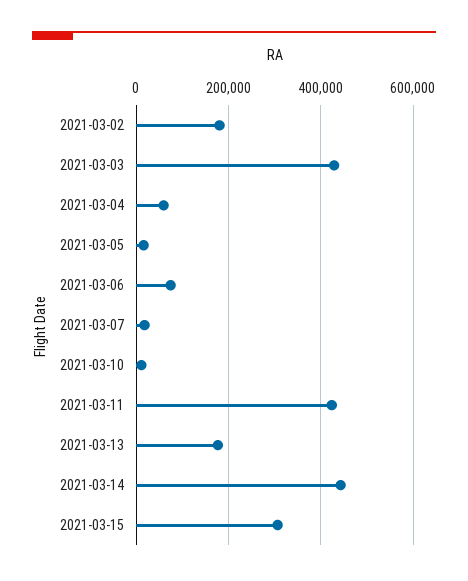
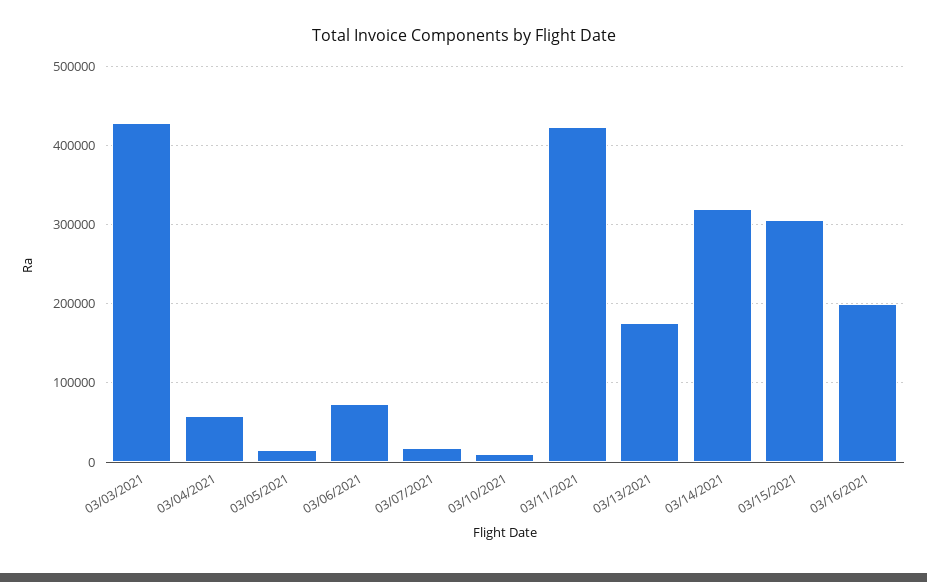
2021-03-02: 180000 -> none
2021-03-14: 440000 -> 320000
03/16/2021: none -> 200000

